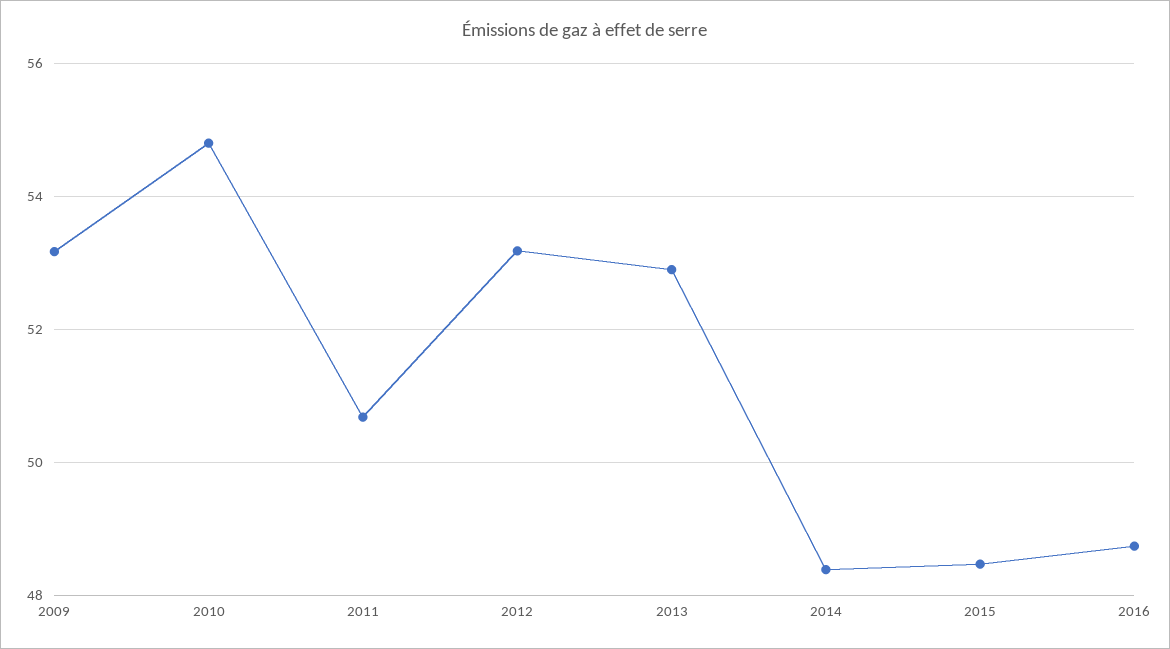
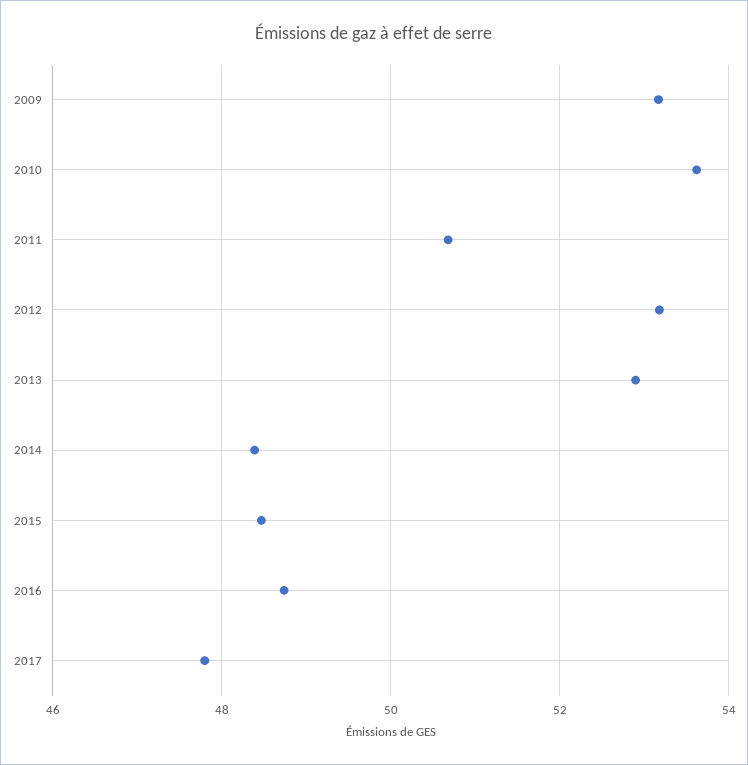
2010: 54.8 -> 53.6
2017: none -> 47.8

